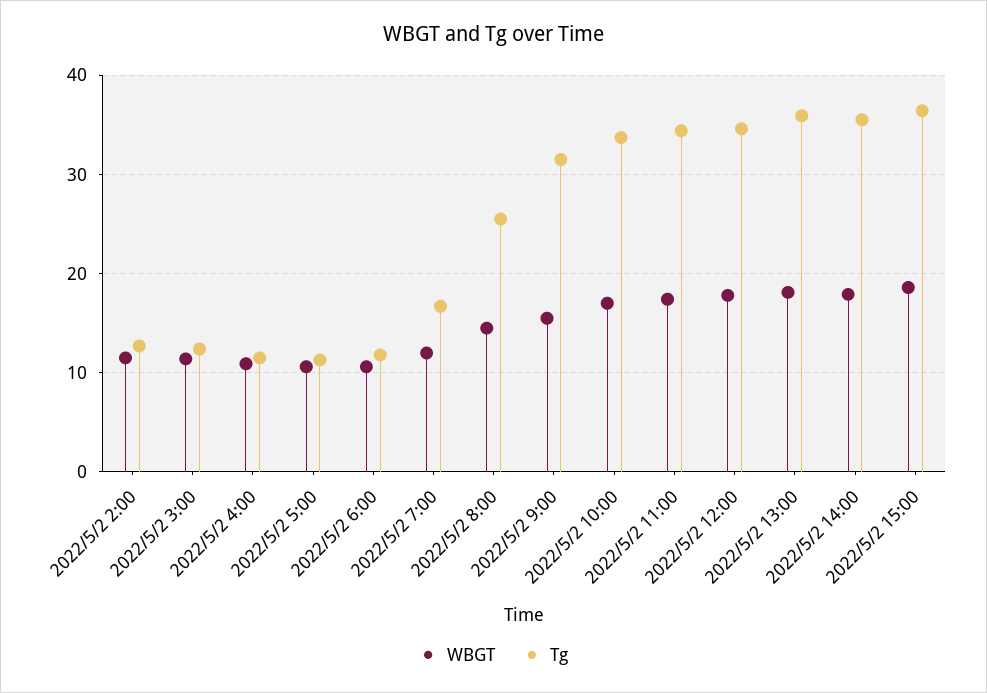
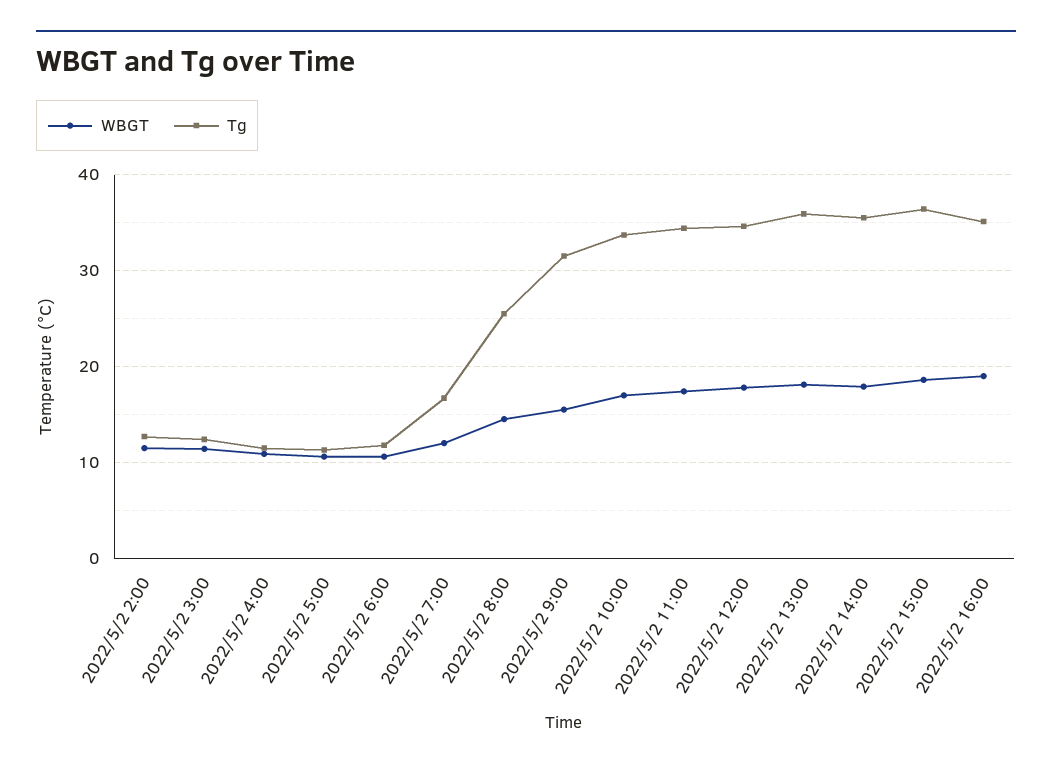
WBGT, 2022/5/2 16:00: none -> 19
Tg, 2022/5/2 16:00: none -> 35

